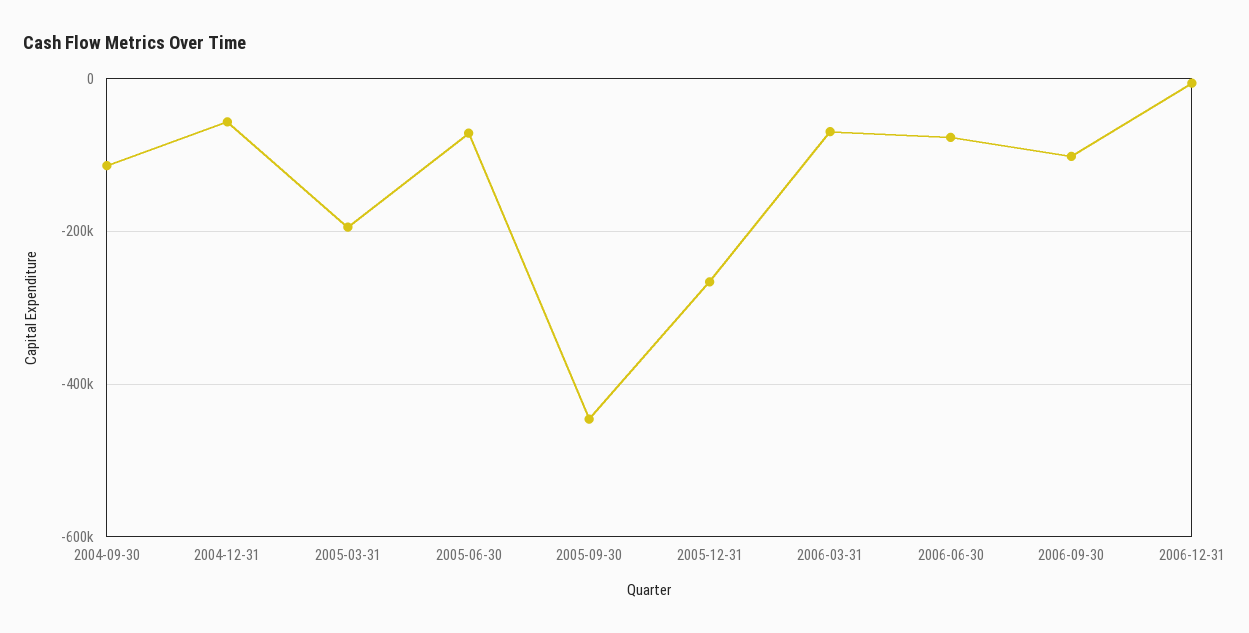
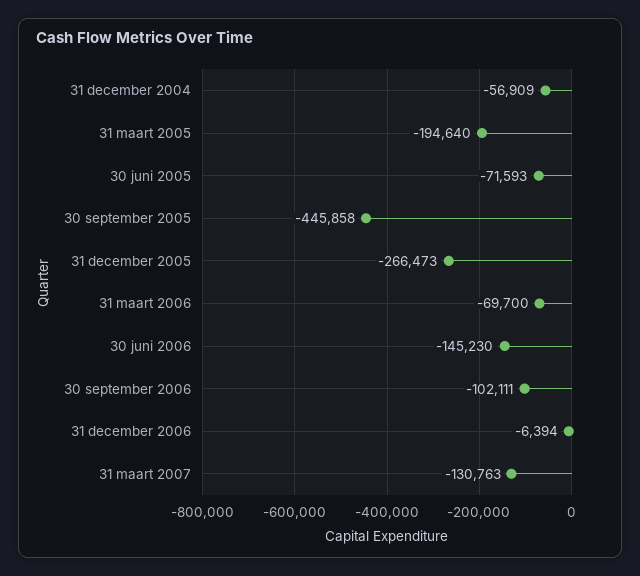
2004-09-30: -120000 -> none
2006-06-30: -80000 -> -145230
31 maart 2007: none -> -130763

